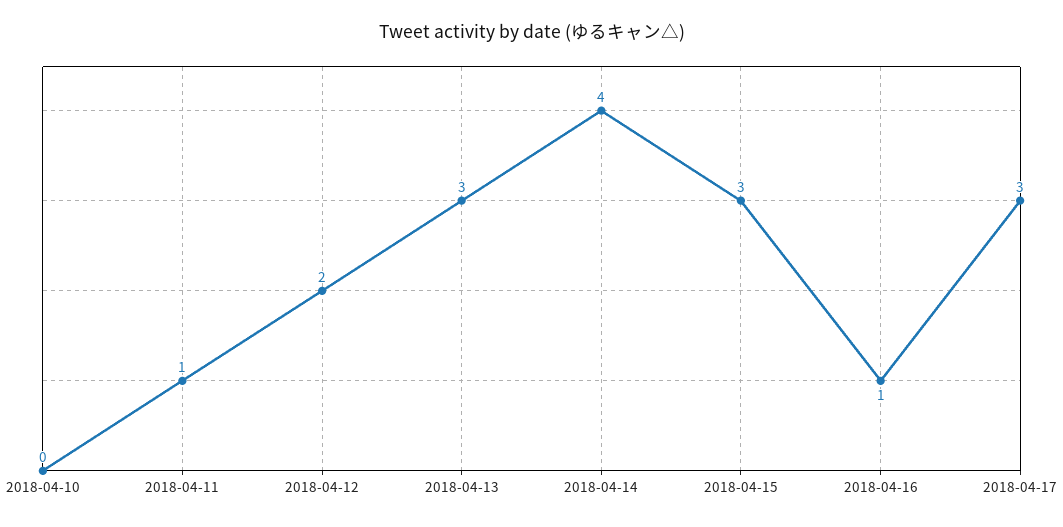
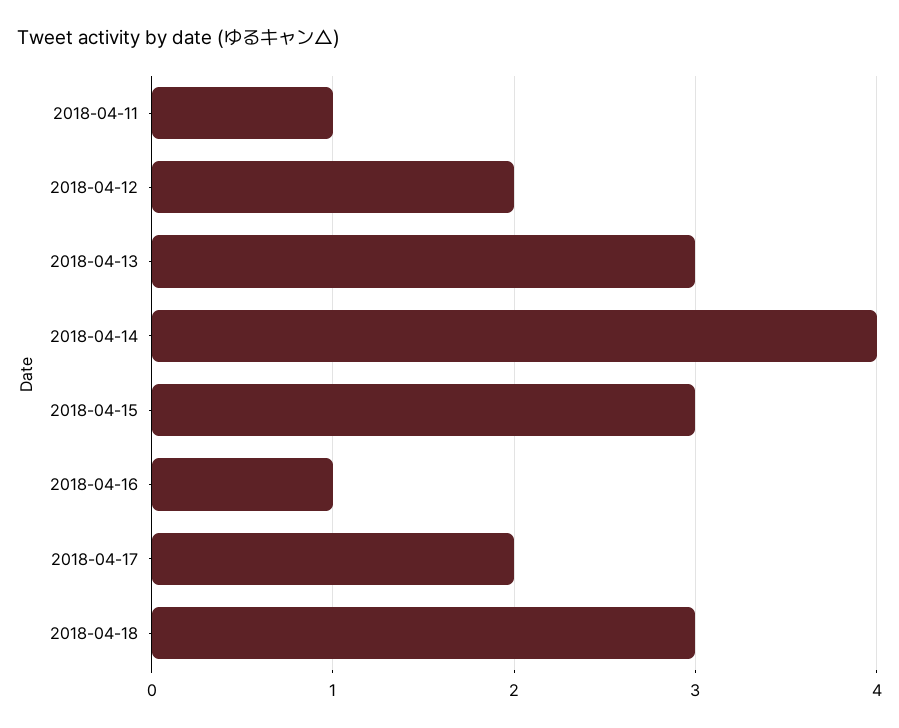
2018-04-10: 0 -> none
2018-04-17: 3 -> 2
2018-04-18: none -> 3

